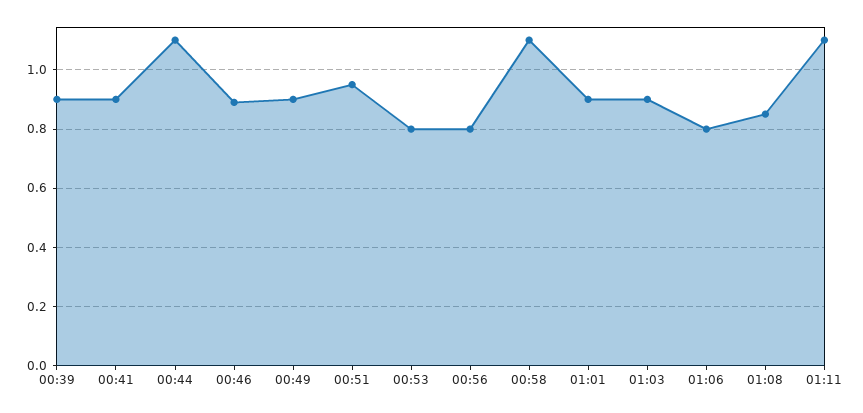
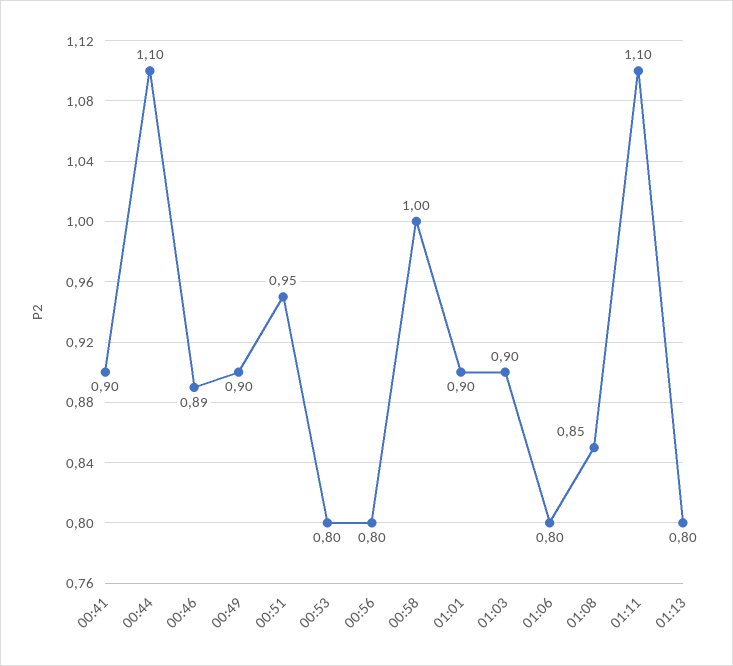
00:39: 0.9 -> none
00:58: 1.1 -> 1
01:13: none -> 0.8

